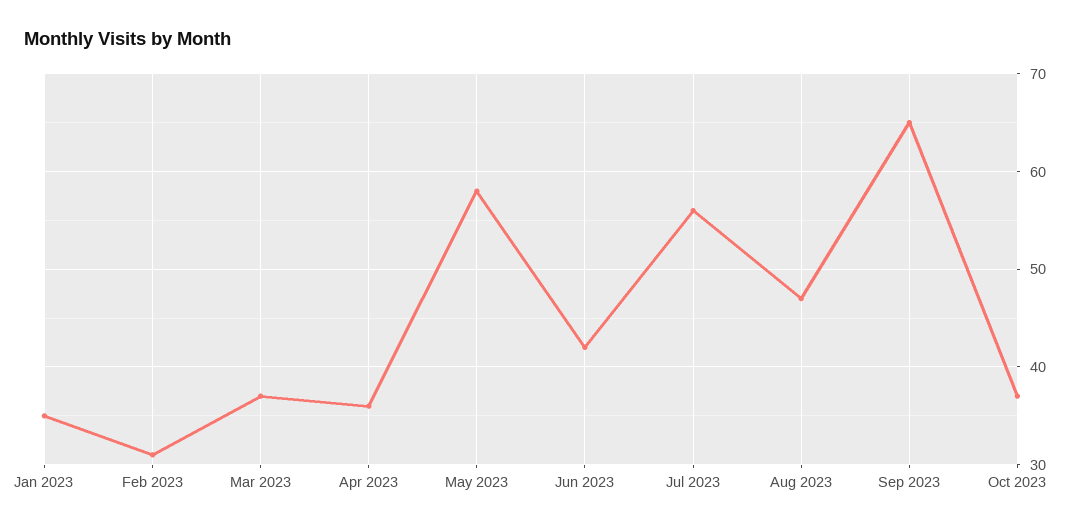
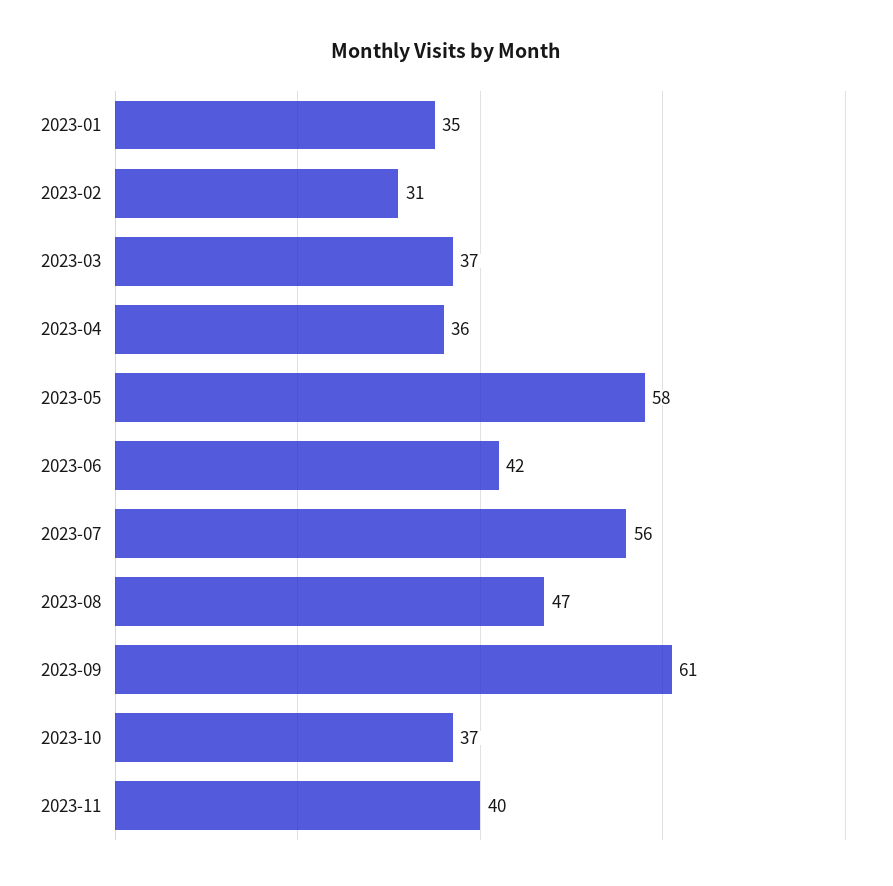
Sep 2023: 65 -> 61
2023-11: none -> 40

